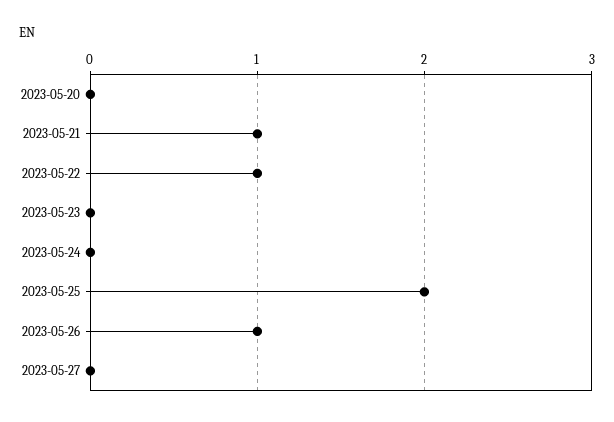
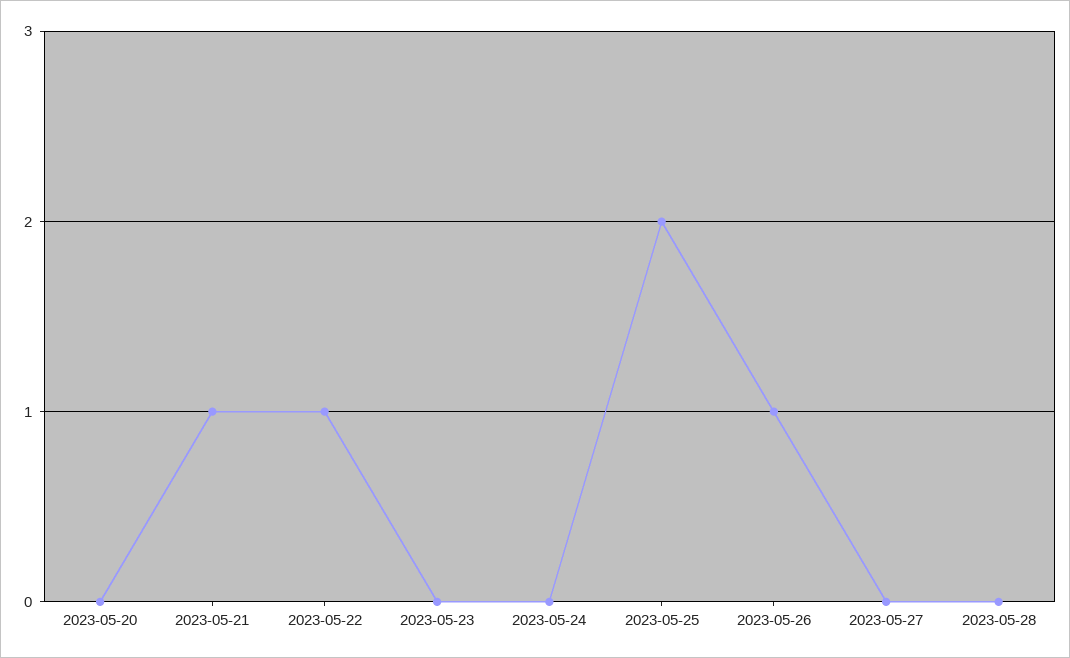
2023-05-28: none -> 0

